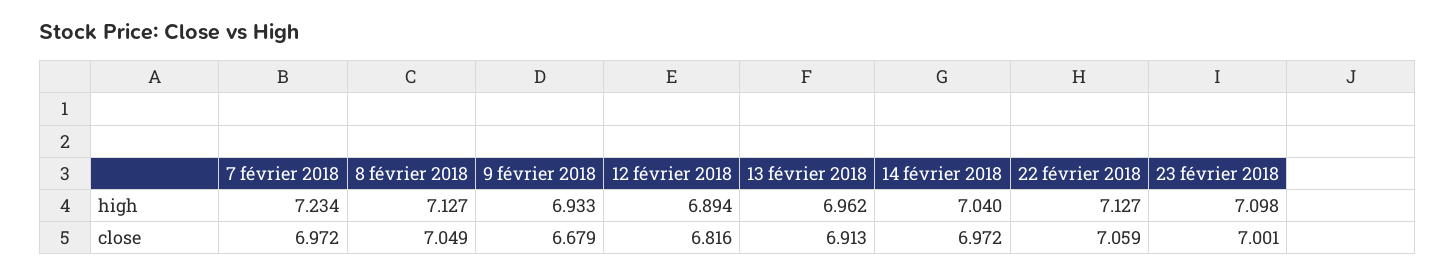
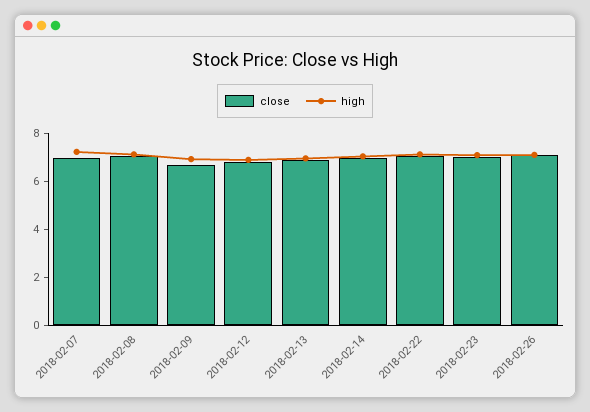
close, 2018-02-26: none -> 7
high, 2018-02-26: none -> 7

